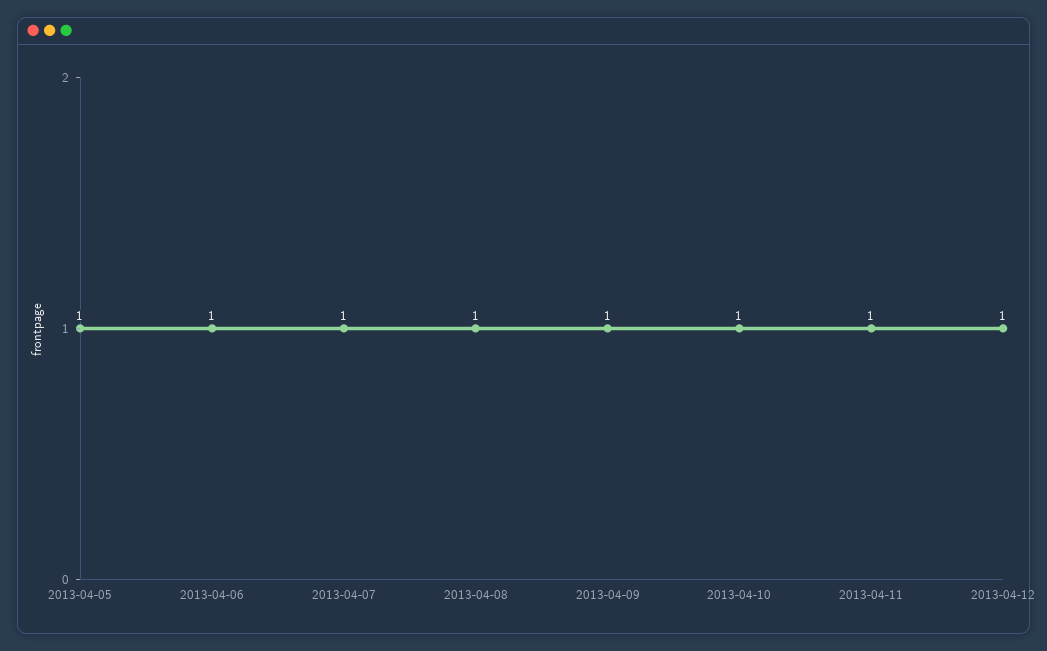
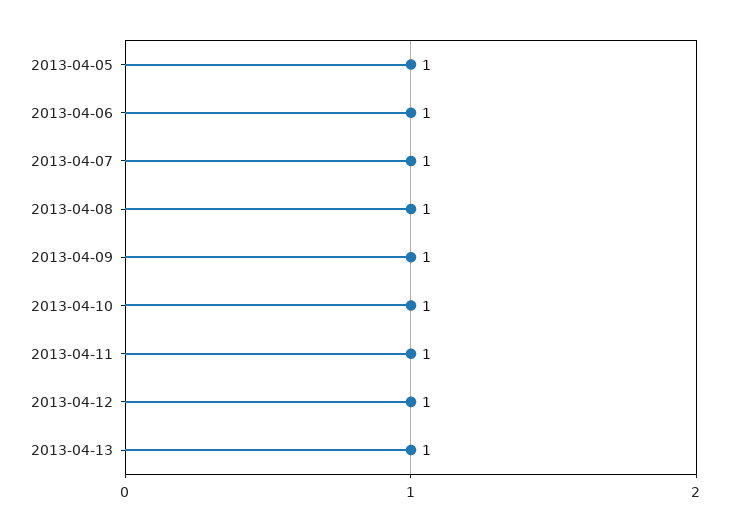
2013-04-13: none -> 1

